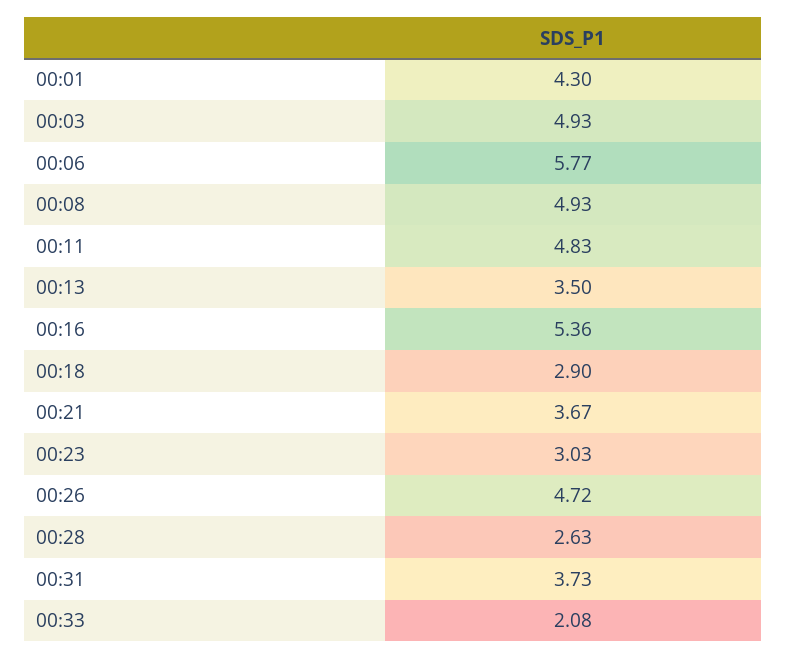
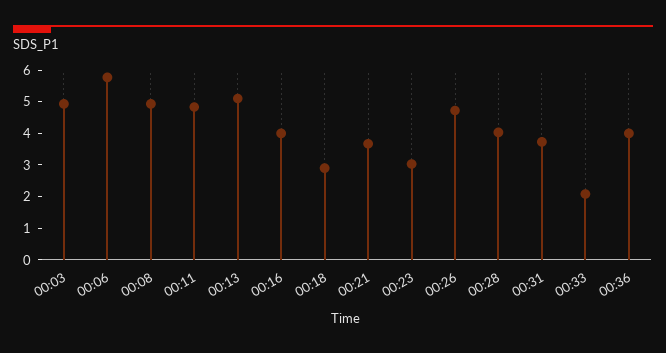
00:01: 4.3 -> none
00:13: 3.5 -> 5
00:16: 5.36 -> 4
00:28: 2.63 -> 4
00:36: none -> 4

